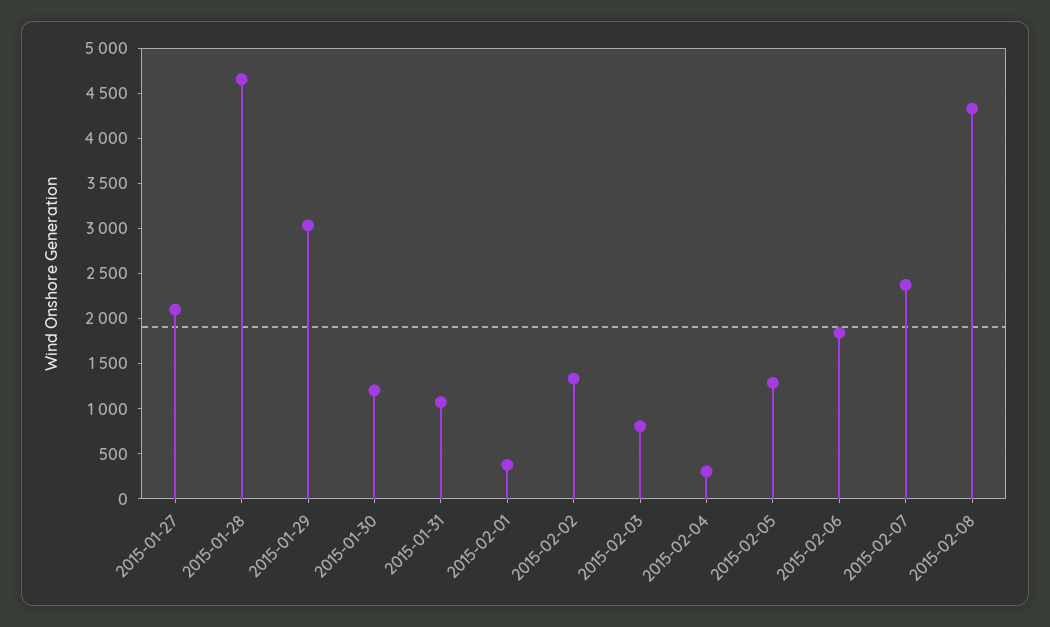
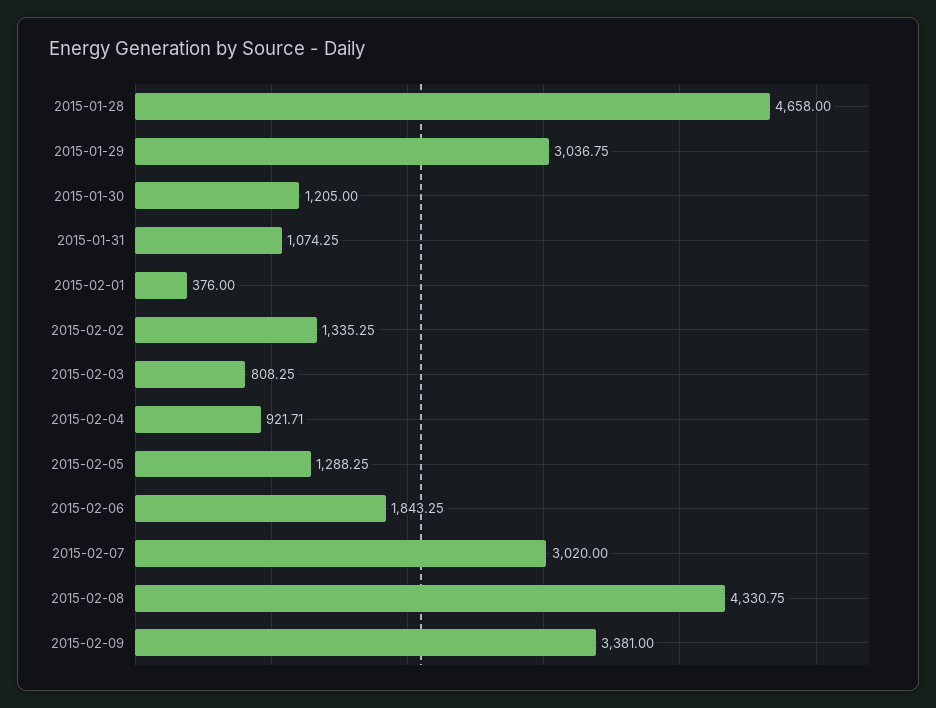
2015-01-27: 2100 -> none
2015-02-04: 300 -> 921.71
2015-02-07: 2400 -> 3020
2015-02-09: none -> 3381

